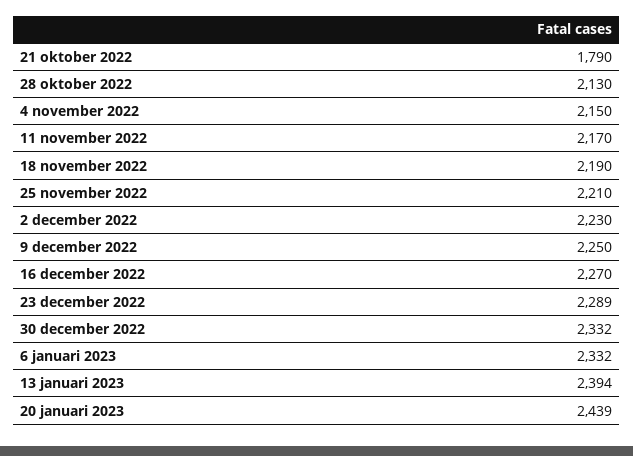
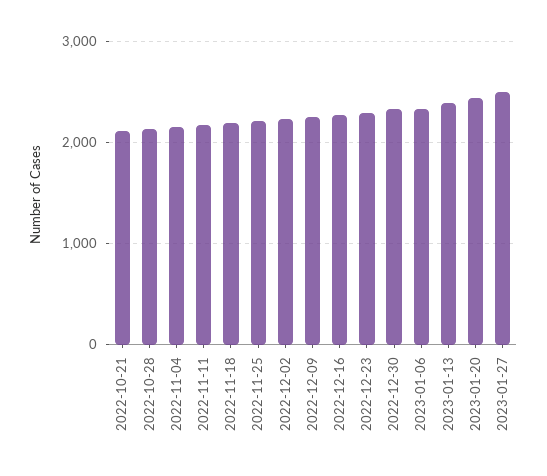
21 oktober 2022: 1790 -> 2100
2023-01-27: none -> 2500

